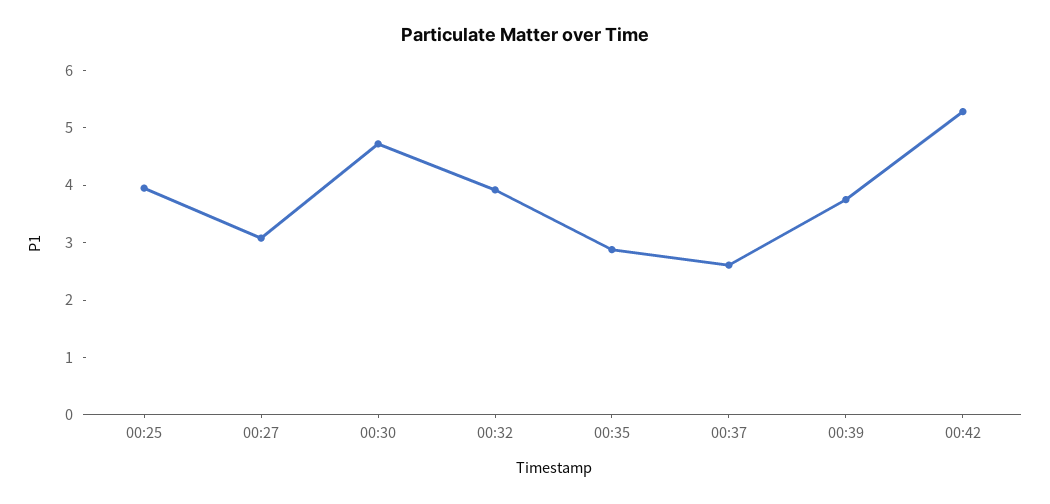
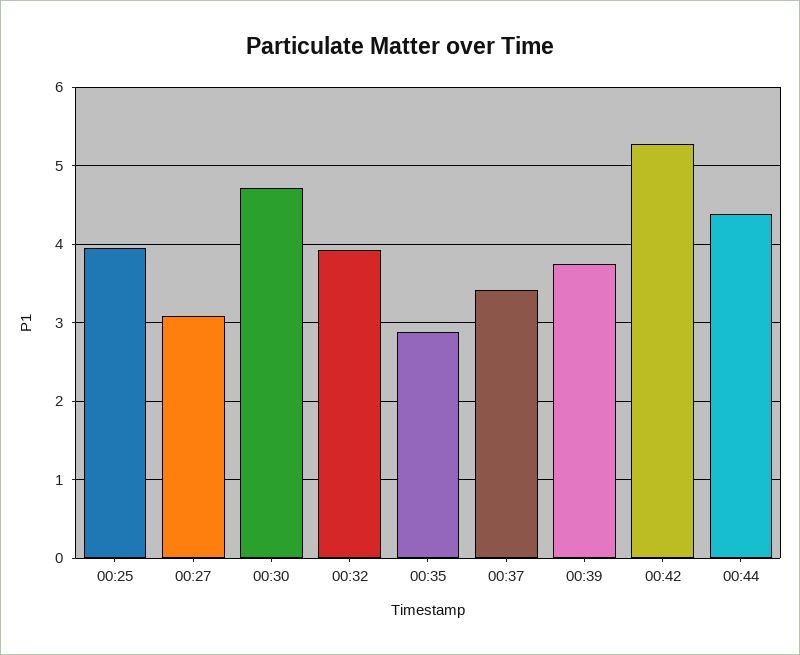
00:37: 2.6 -> 3.4
00:44: none -> 4.4

